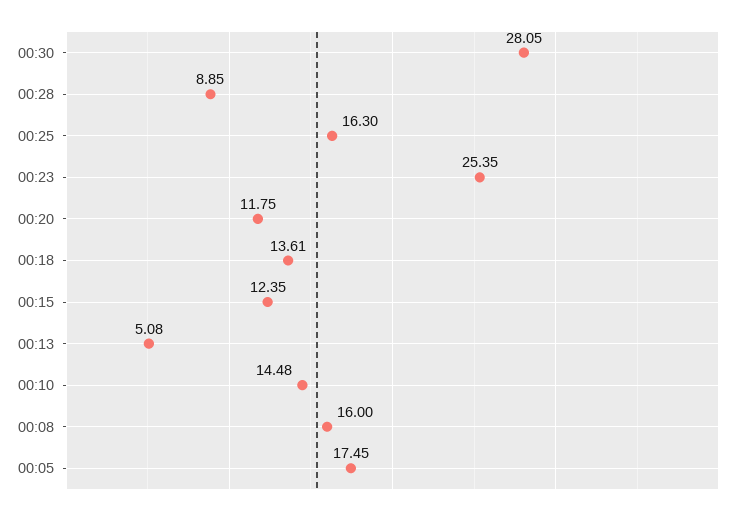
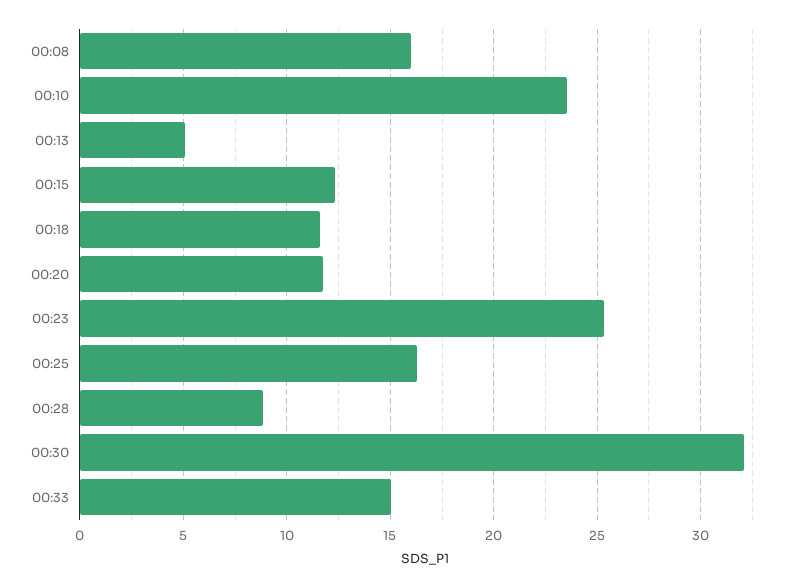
00:30: 28.05 -> 32
00:18: 13.61 -> 11.5
00:10: 14.48 -> 23.5
00:05: 17.45 -> none
00:33: none -> 15

